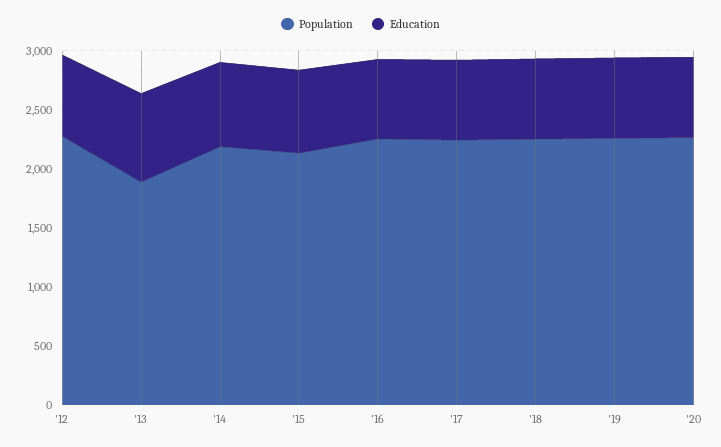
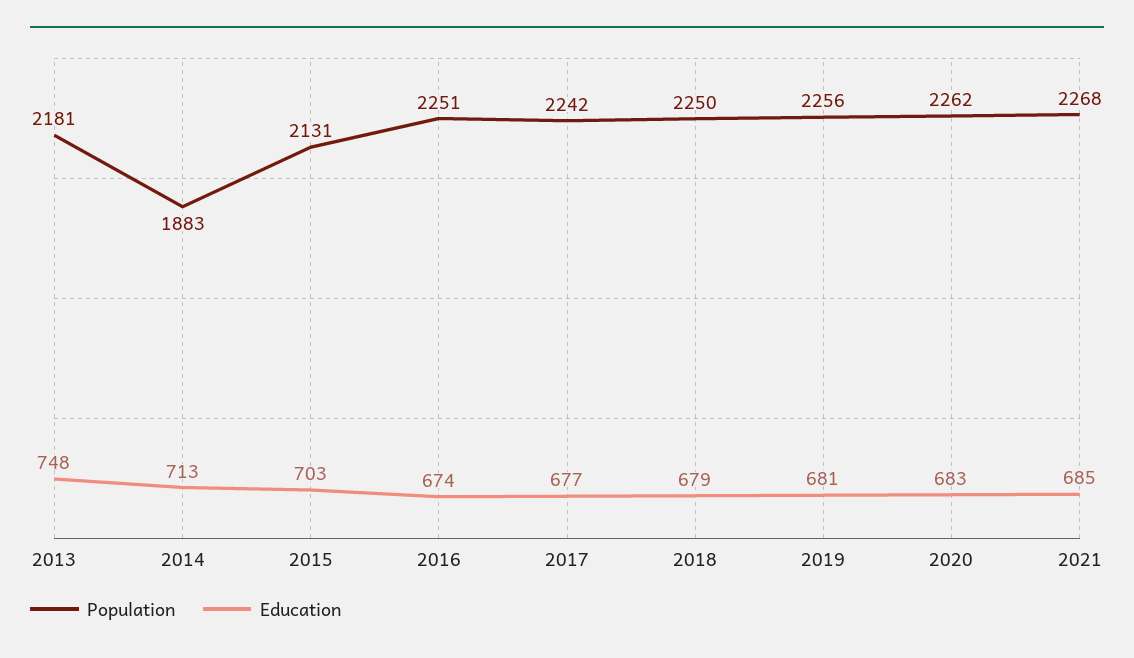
Population, '12: 2300 -> none
Education, '12: 700 -> none
Population, '13: 1900 -> 2181
Population, '14: 2200 -> 1883
Population, 2021: none -> 2268
Education, 2021: none -> 685

